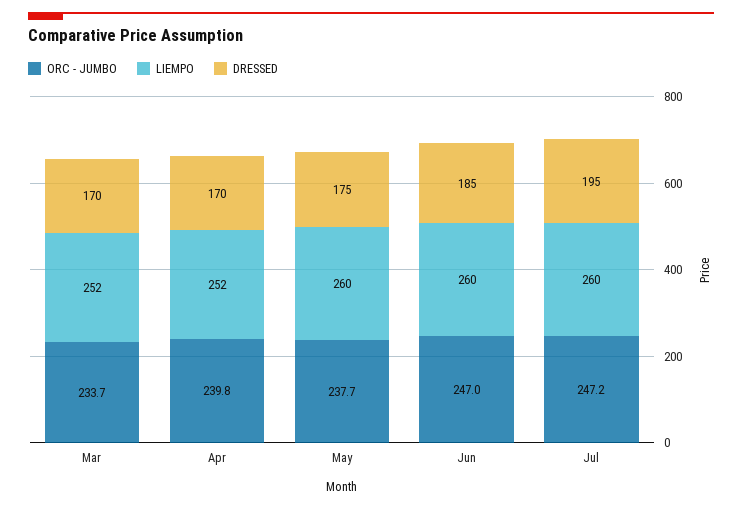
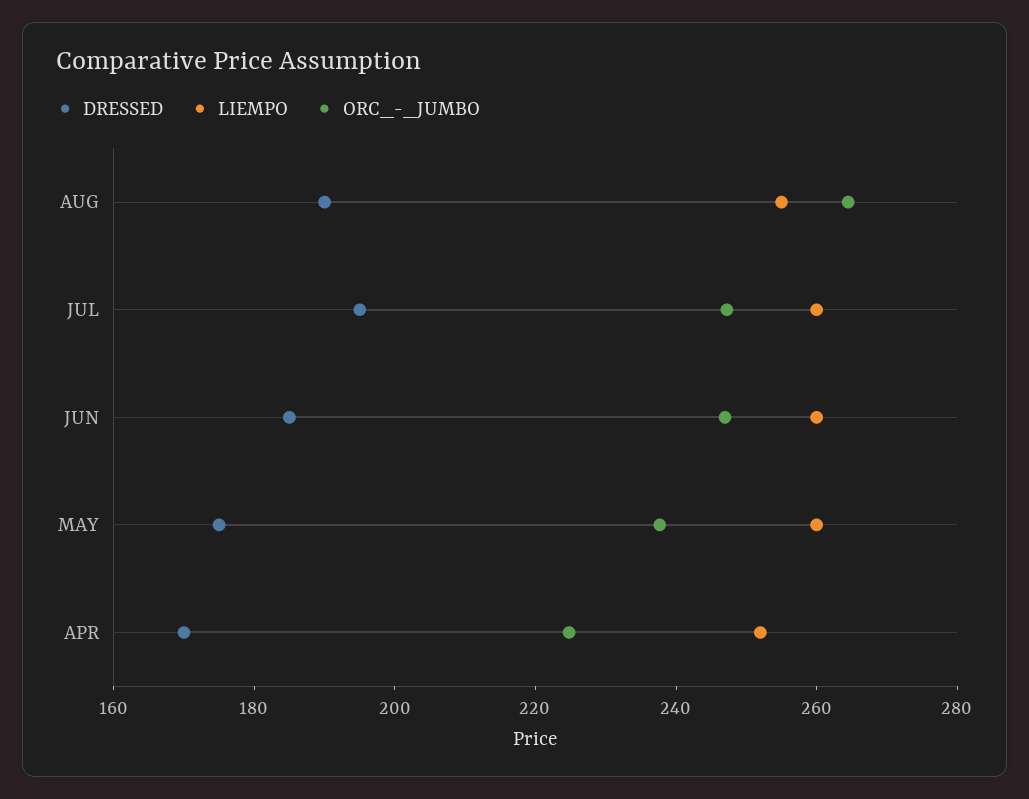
ORC - JUMBO, Mar: 233.7 -> none
LIEMPO, Mar: 252 -> none
DRESSED, Mar: 170 -> none
ORC - JUMBO, Apr: 239.8 -> 225
DRESSED, AUG: none -> 190
LIEMPO, AUG: none -> 255
ORC - JUMBO, AUG: none -> 265

